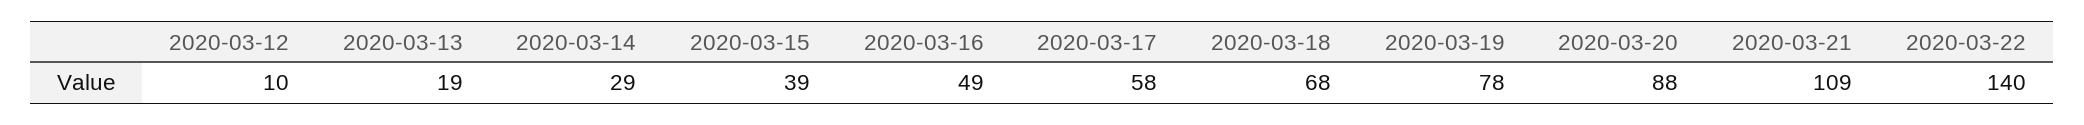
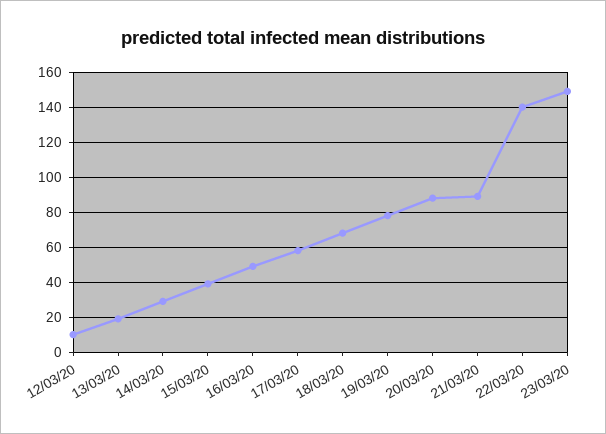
2020-03-21: 109 -> 90
23/03/20: none -> 150

